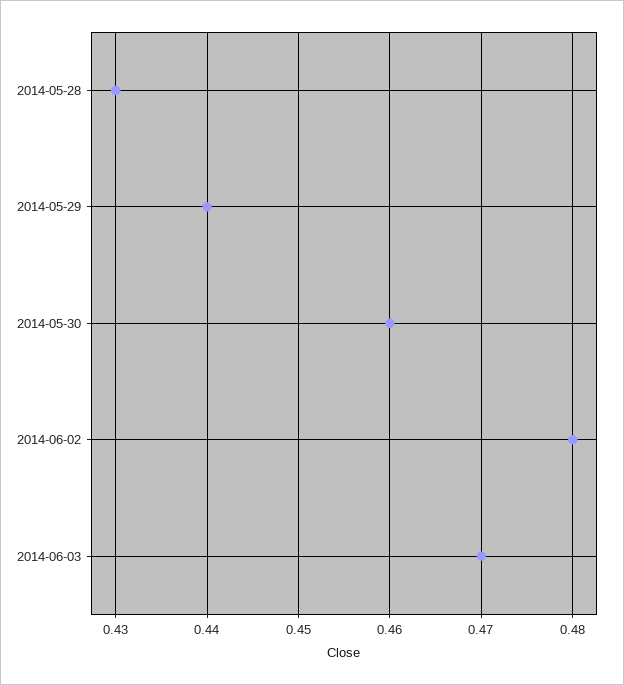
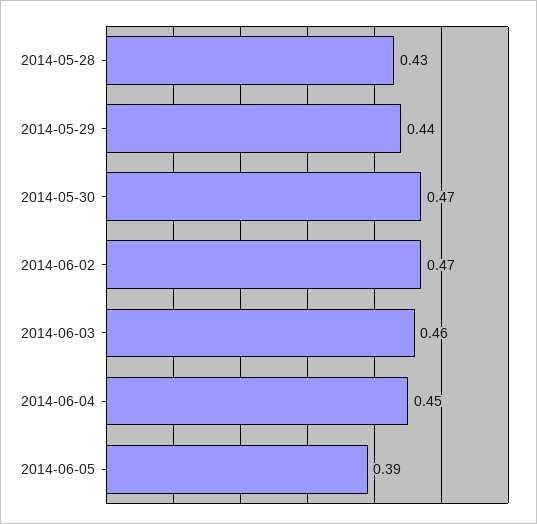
2014-05-30: 0.46 -> 0.47
2014-06-02: 0.48 -> 0.47
2014-06-03: 0.47 -> 0.46
2014-06-04: none -> 0.45
2014-06-05: none -> 0.39

